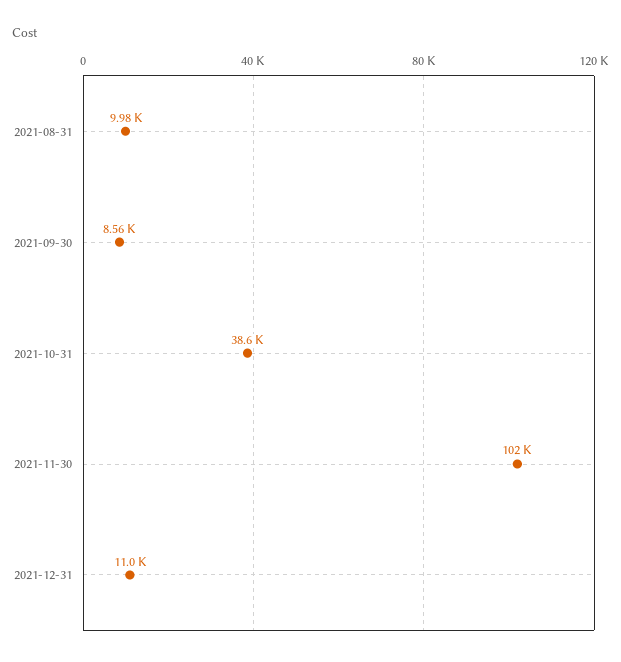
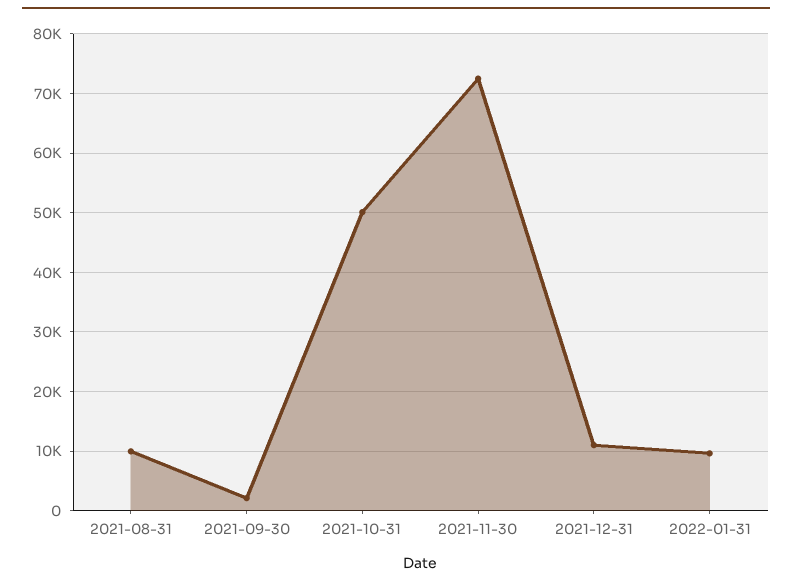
2021-09-30: 8560 -> 2000
2021-10-31: 38600 -> 50000
2021-11-30: 102000 -> 72000
2022-01-31: none -> 10000

